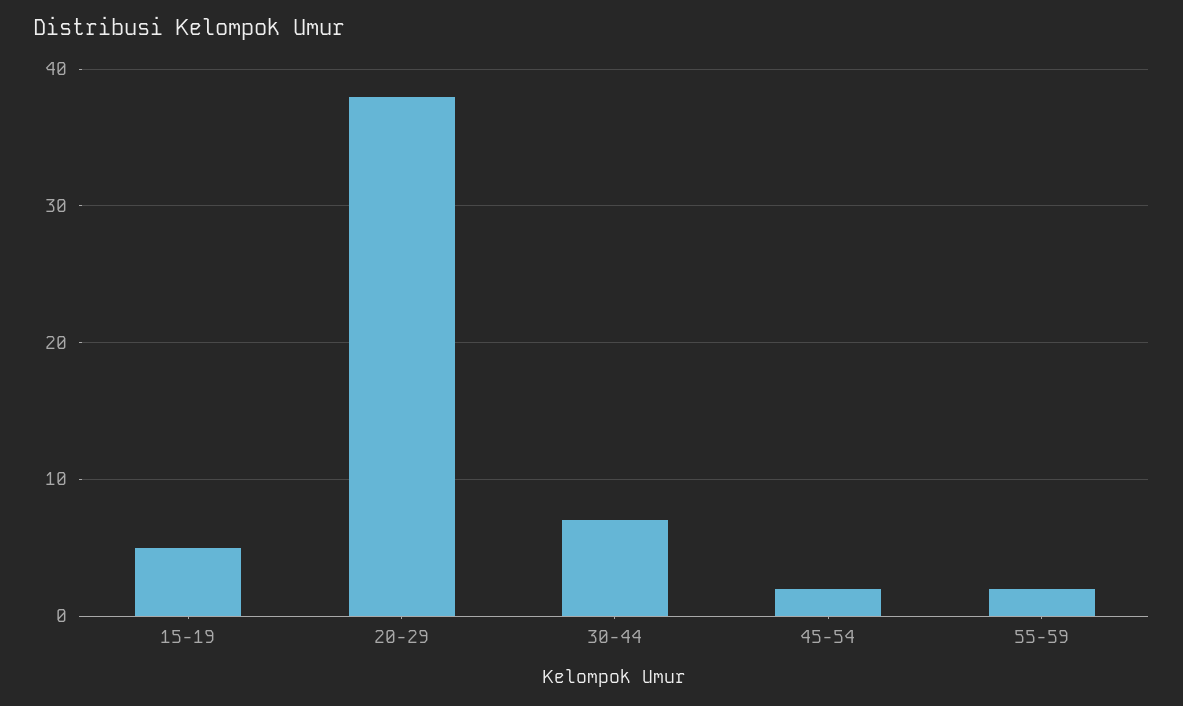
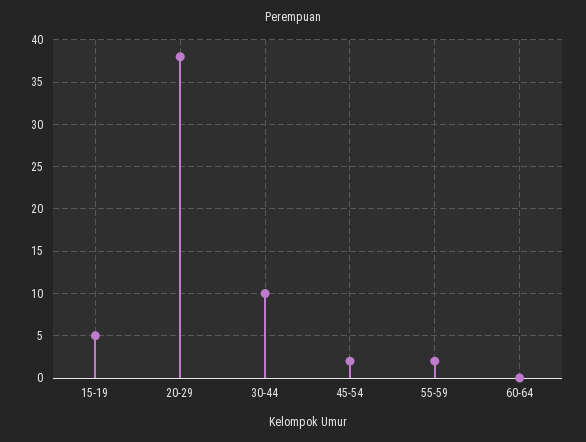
30-44: 7 -> 10
60-64: none -> 0

